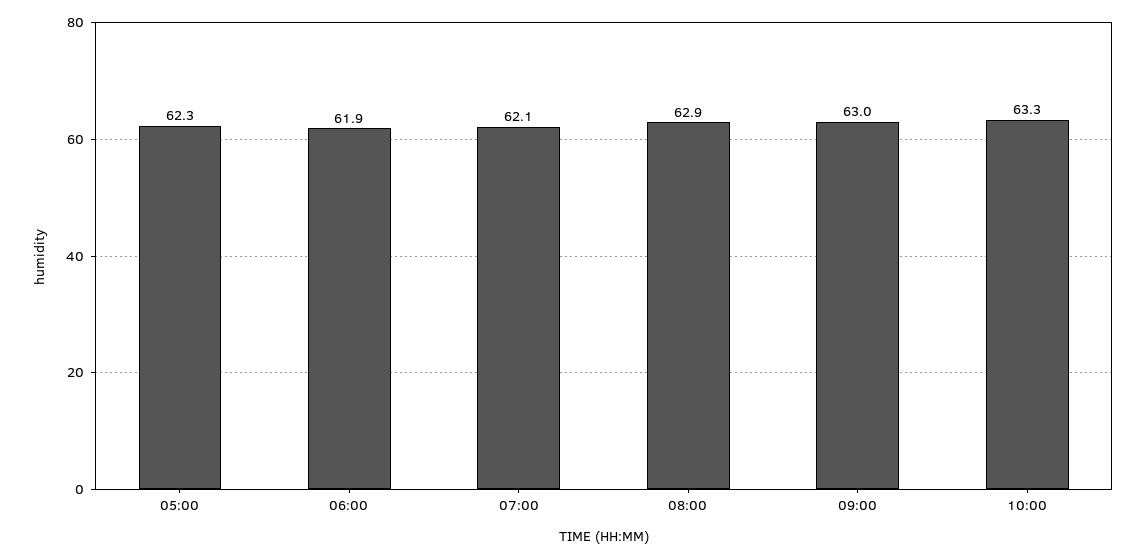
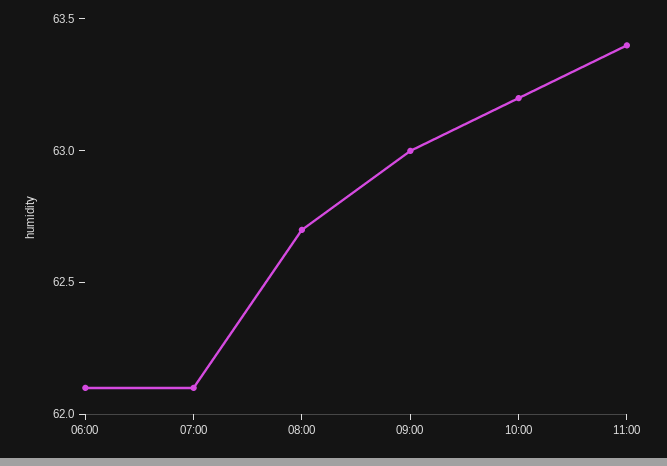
05:00: 62.3 -> none
06:00: 61.9 -> 62.1
08:00: 62.9 -> 62.7
10:00: 63.3 -> 63.2
11:00: none -> 63.4

